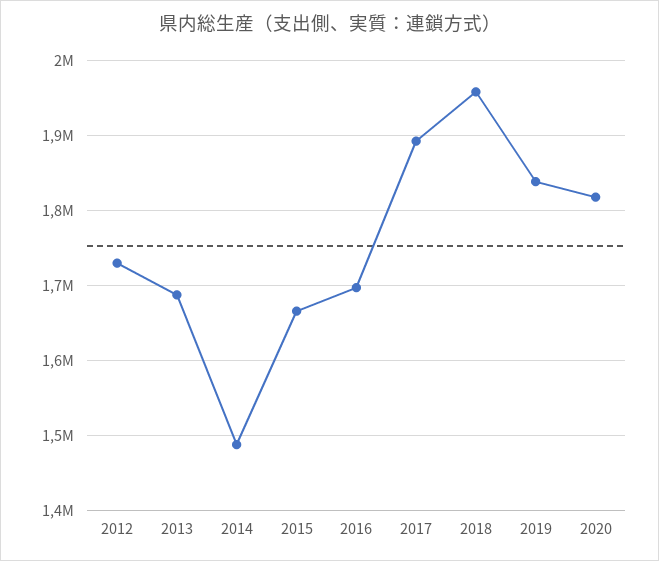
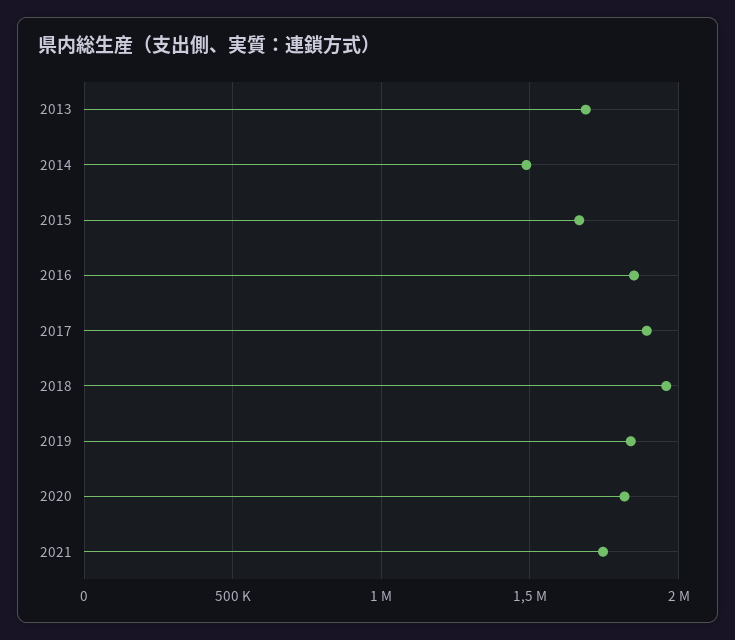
2012: 1730000 -> none
2016: 1700000 -> 1850000
2021: none -> 1750000

